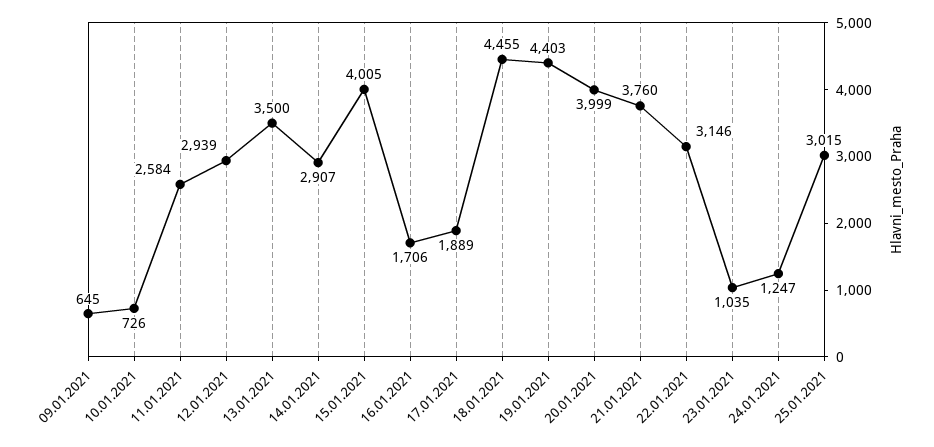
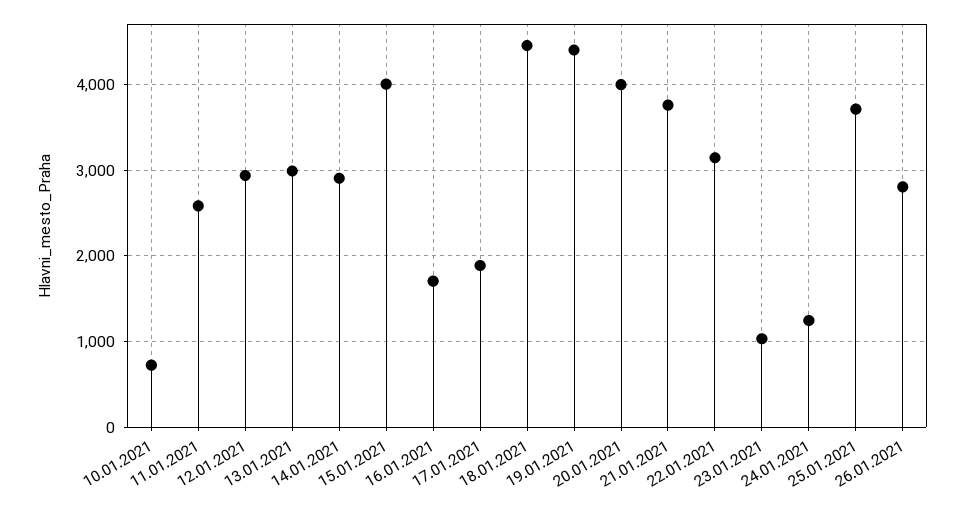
09.01.2021: 645 -> none
13.01.2021: 3500 -> 3000
25.01.2021: 3015 -> 3700
26.01.2021: none -> 2800

